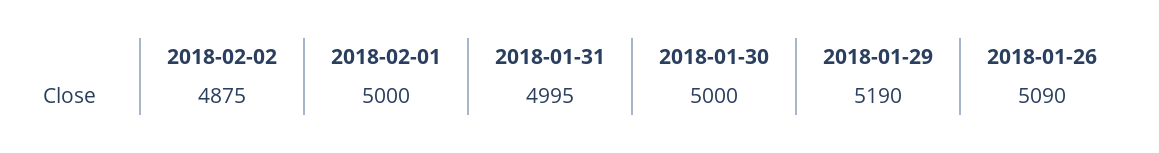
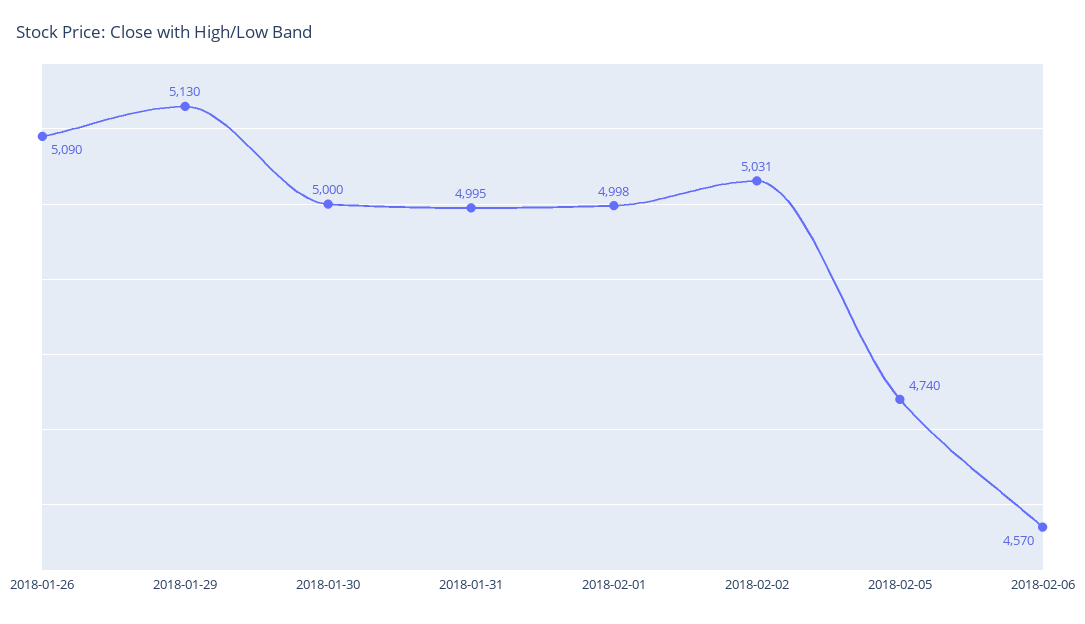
2018-02-02: 4875 -> 5031
2018-02-01: 5000 -> 4998
2018-01-29: 5190 -> 5130
2018-02-05: none -> 4740
2018-02-06: none -> 4570

